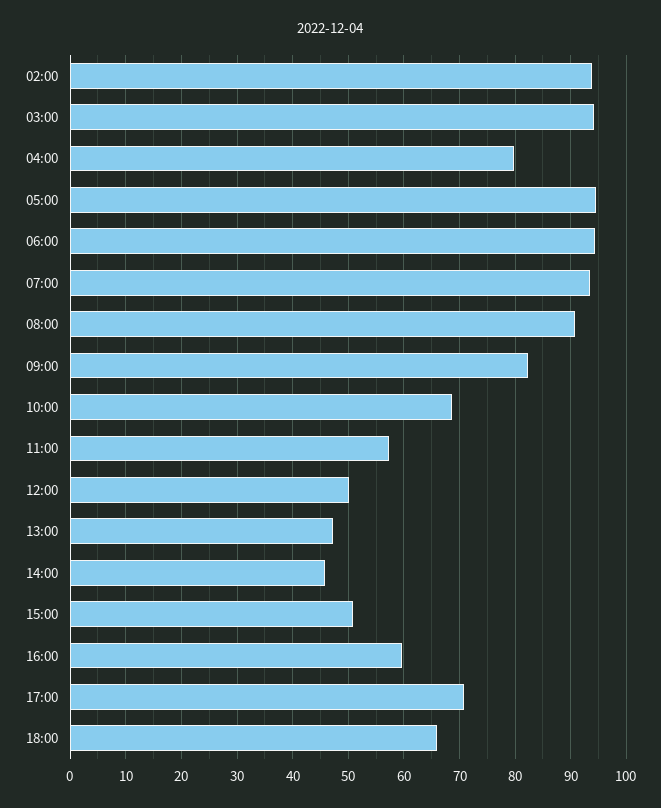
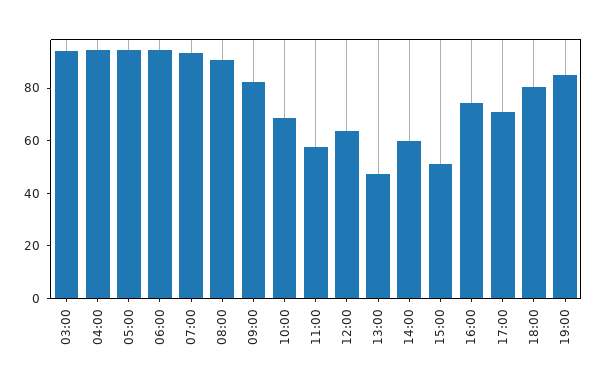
02:00: 94 -> none
04:00: 80 -> 95
12:00: 50 -> 65
14:00: 46 -> 60
16:00: 60 -> 75
18:00: 66 -> 80
19:00: none -> 85

